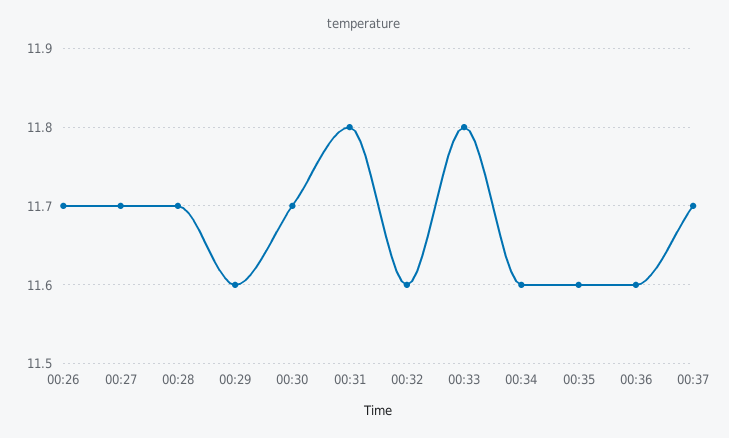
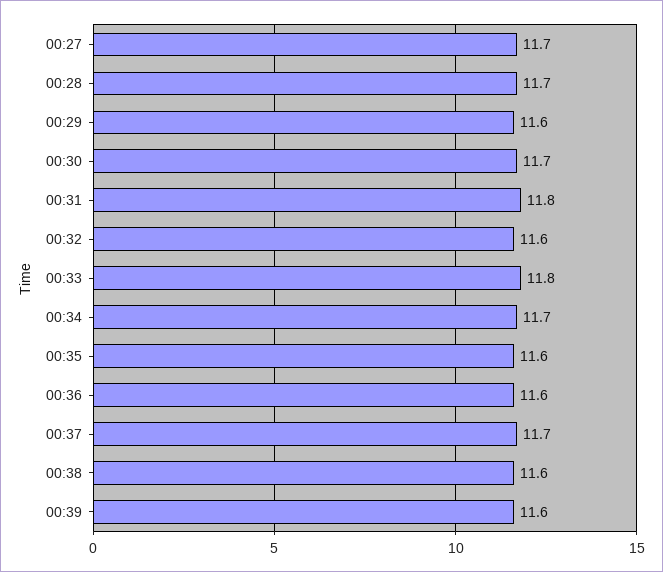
00:26: 11.7 -> none
00:34: 11.6 -> 11.7
00:38: none -> 11.6
00:39: none -> 11.6

